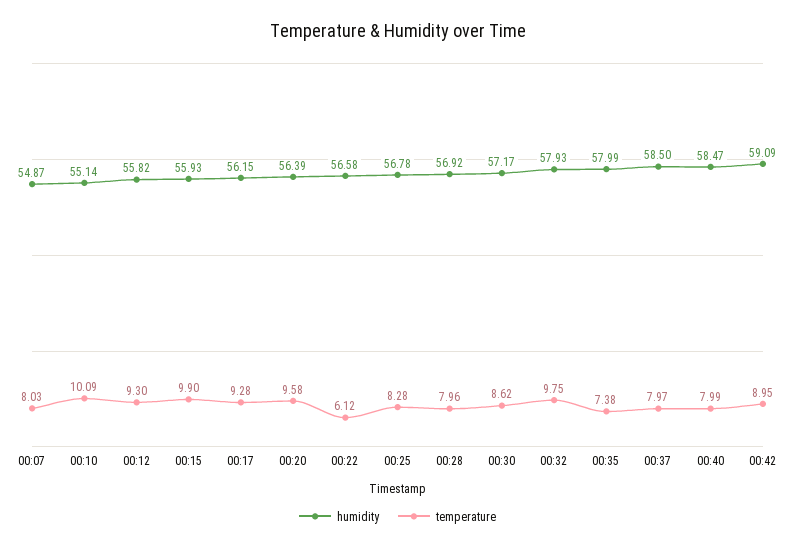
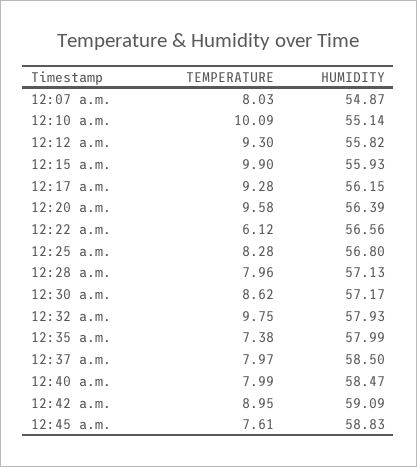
humidity, 00:22: 56.58 -> 56.56
humidity, 00:25: 56.78 -> 56.8
humidity, 00:28: 56.92 -> 57.13
temperature, 12:45 a.m.: none -> 7.61
humidity, 12:45 a.m.: none -> 58.83

